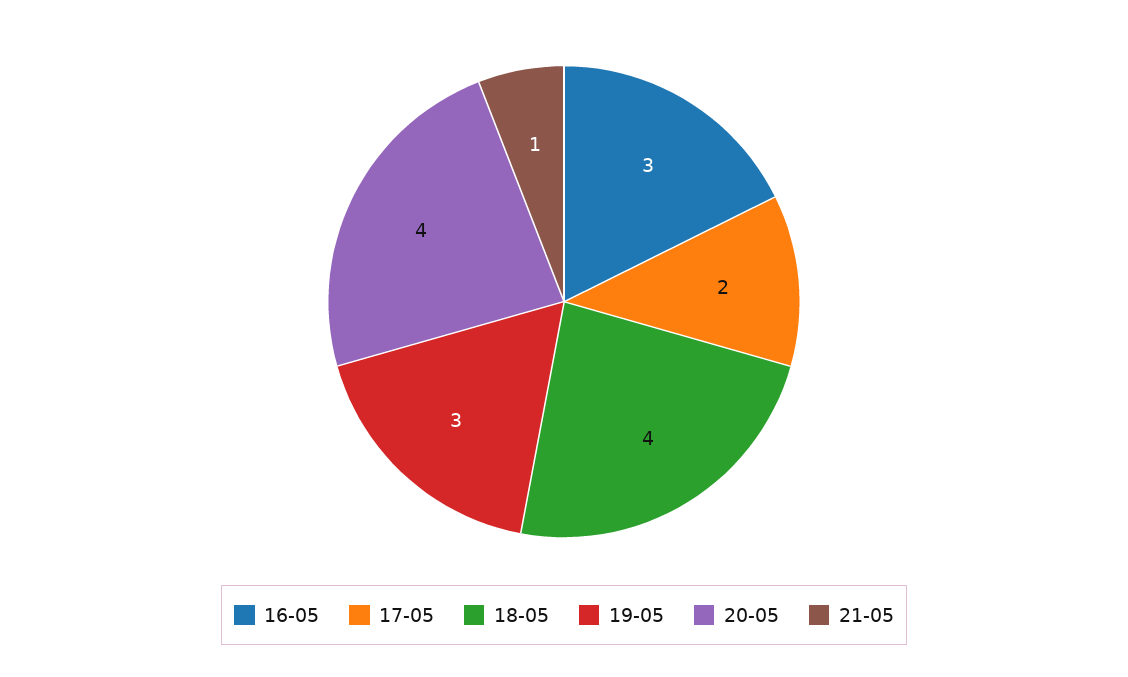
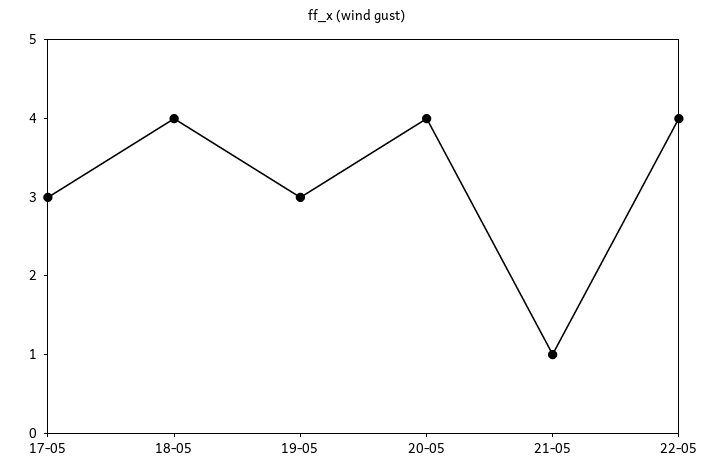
16-05: 3 -> none
17-05: 2 -> 3
22-05: none -> 4

